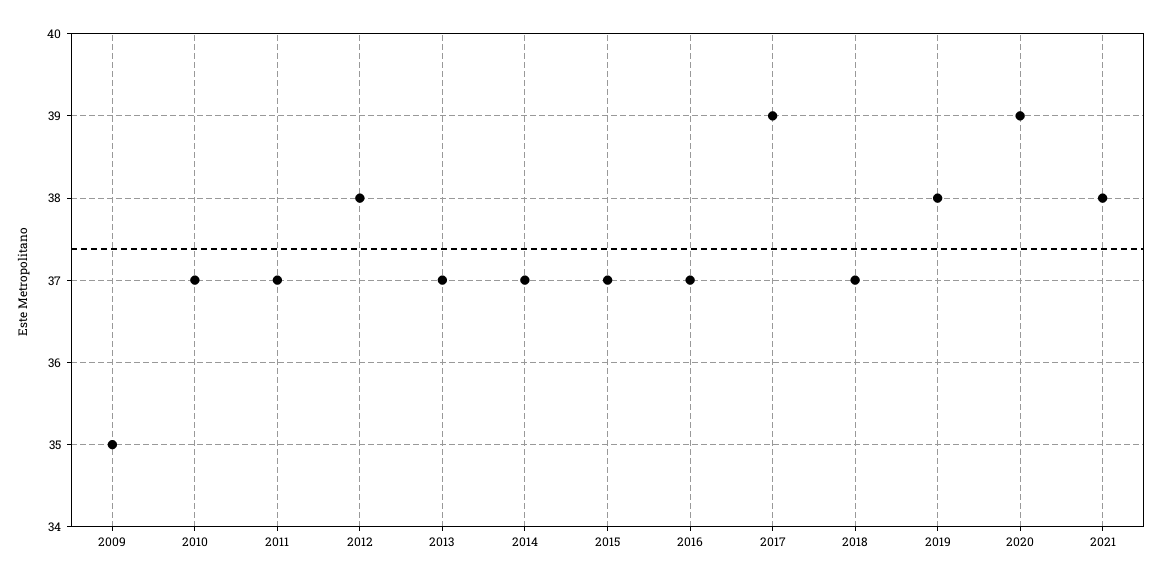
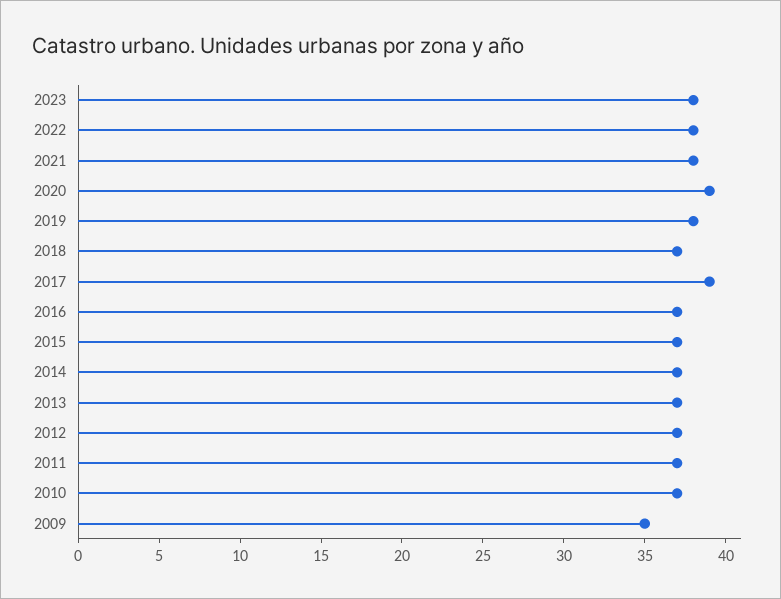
2012: 38 -> 37
2023: none -> 38
2022: none -> 38

